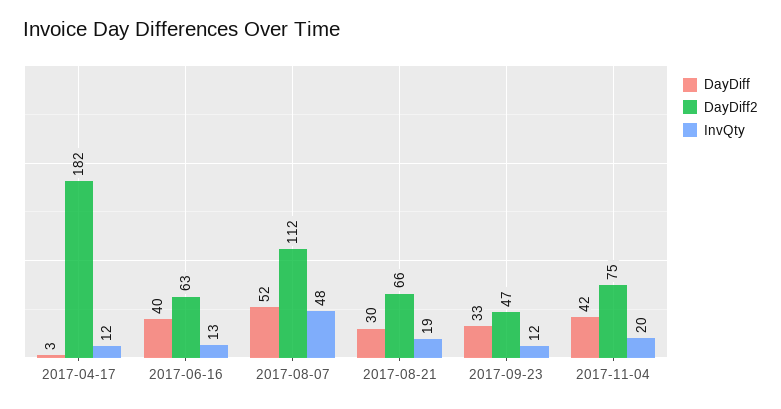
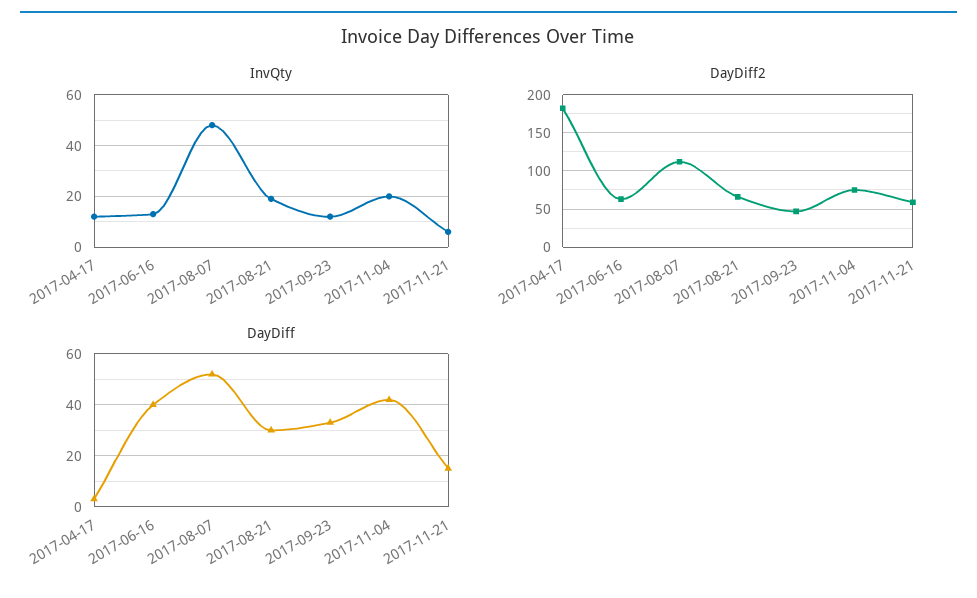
InvQty, 2017-11-21: none -> 5
DayDiff2, 2017-11-21: none -> 60
DayDiff, 2017-11-21: none -> 15

